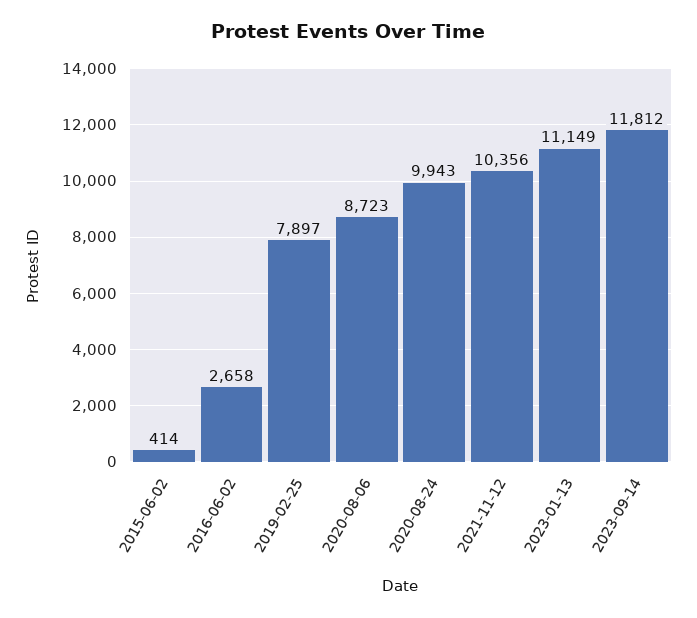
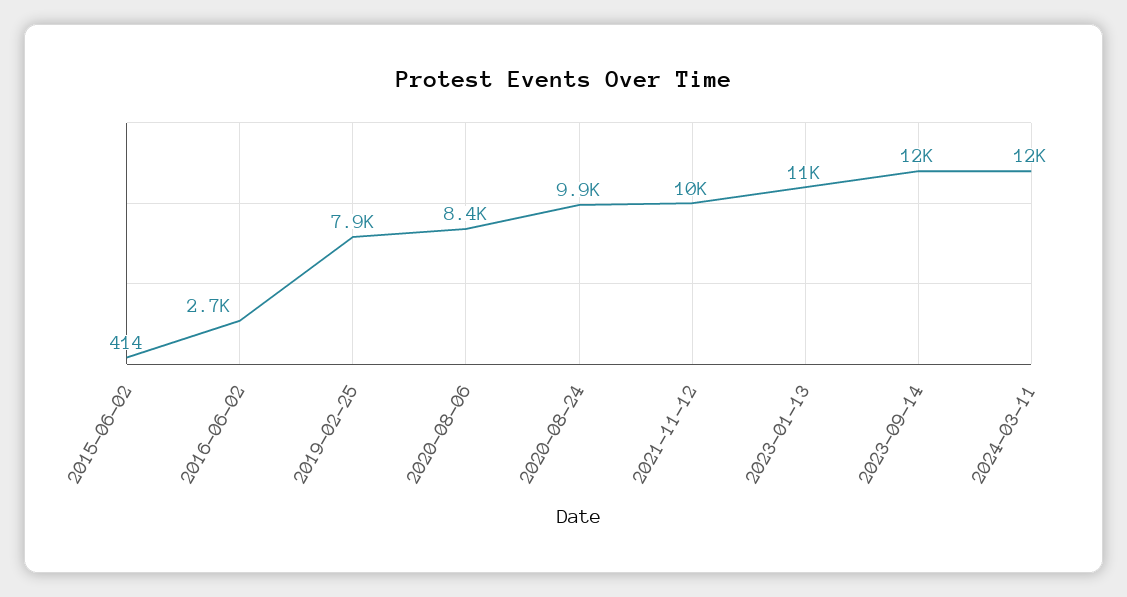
2020-08-06: 8723 -> 8400
2024-03-11: none -> 12000

